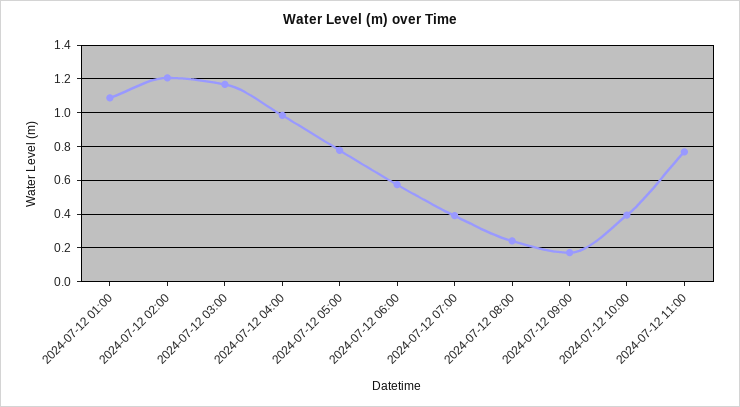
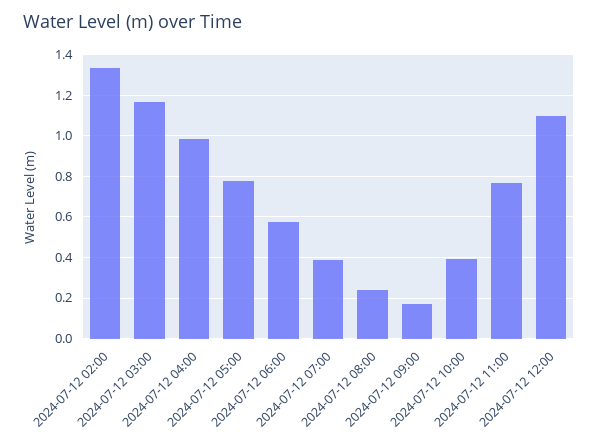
2024-07-12 01:00: 1.1 -> none
2024-07-12 02:00: 1.2 -> 1.35
2024-07-12 12:00: none -> 1.1

